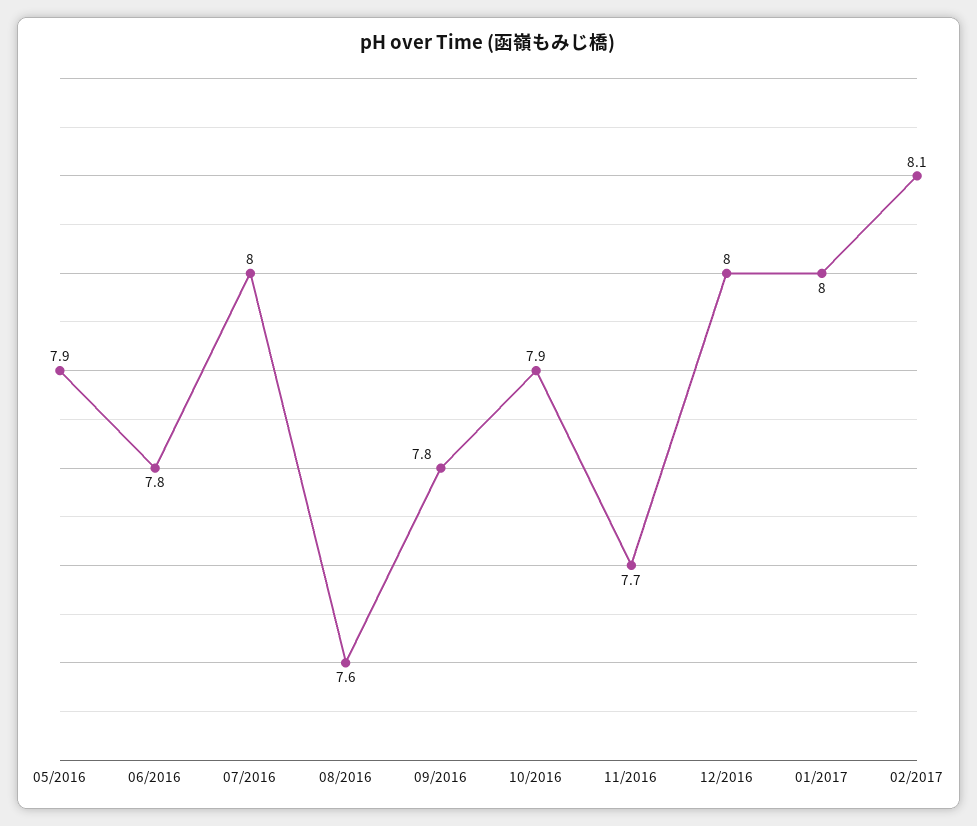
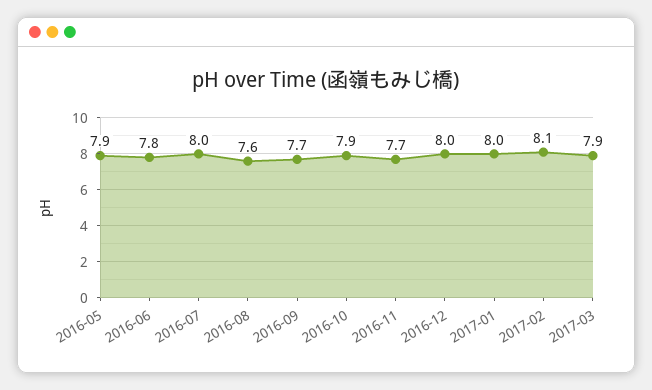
09/2016: 7.8 -> 7.7
2017-03: none -> 7.9

